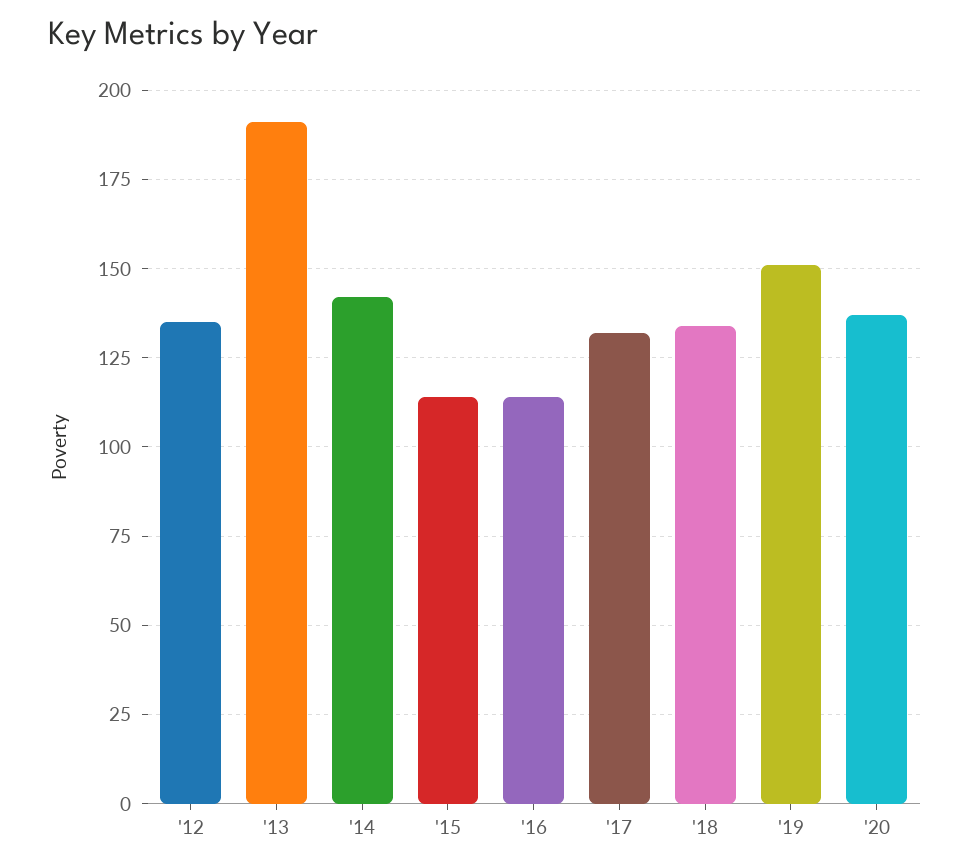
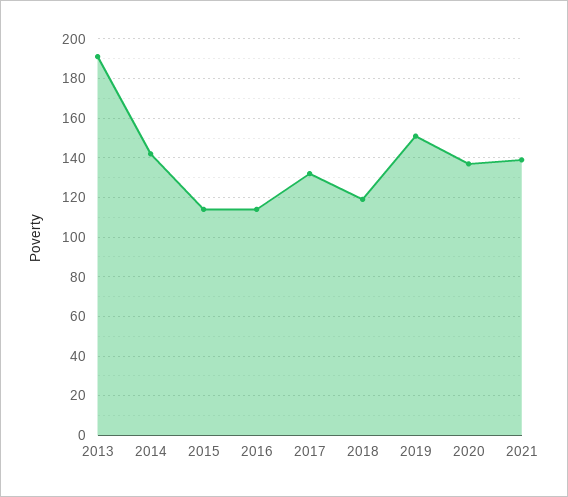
'12: 135 -> none
'18: 135 -> 120
2021: none -> 140

